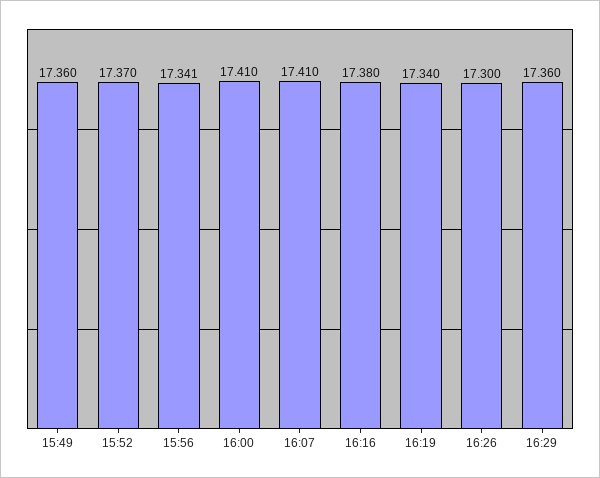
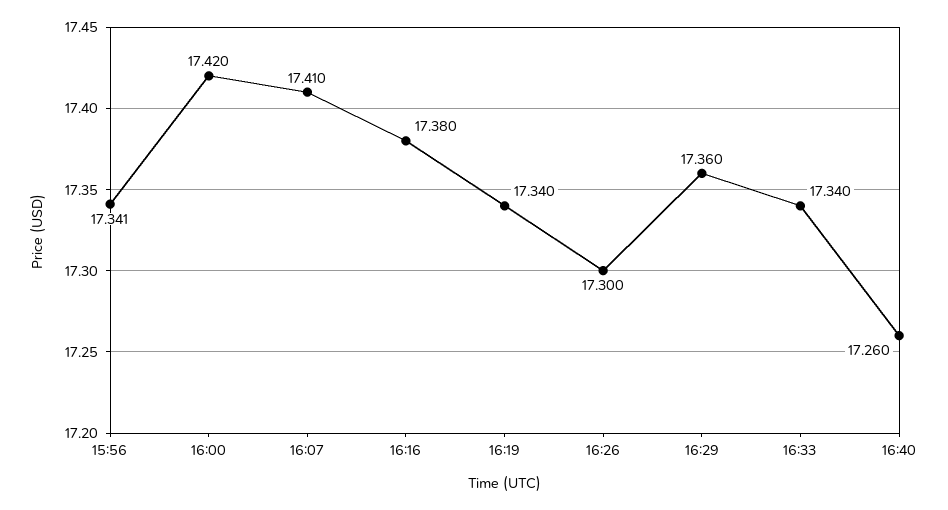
15:49: 17.36 -> none
15:52: 17.37 -> none
16:00: 17.41 -> 17.42
16:33: none -> 17.34
16:40: none -> 17.26

